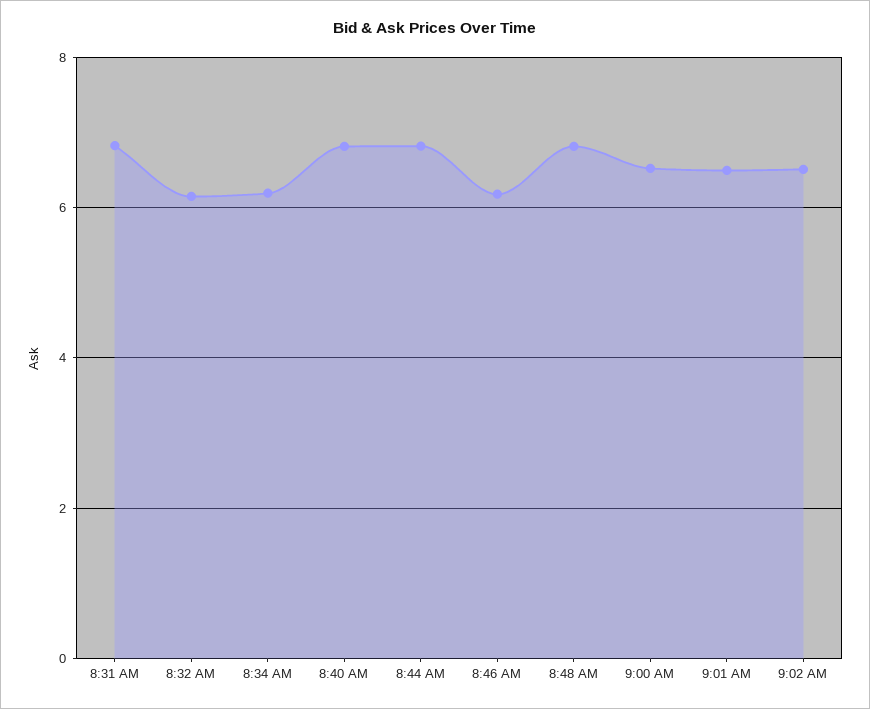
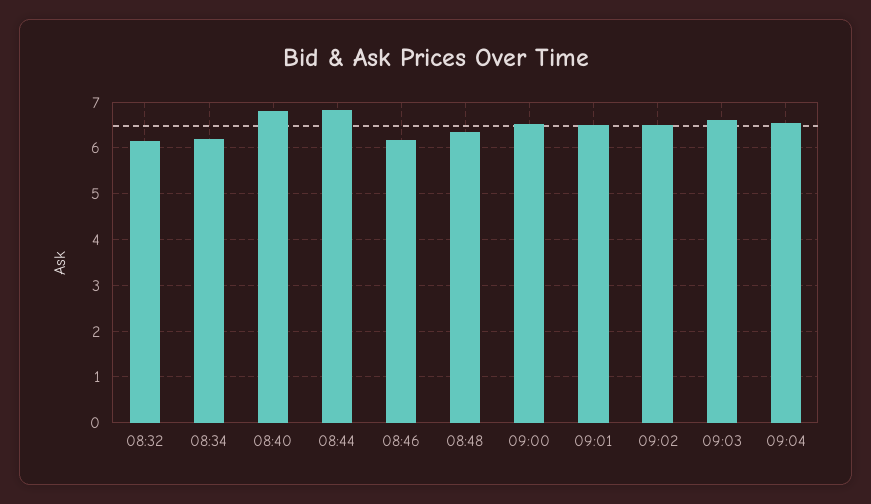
8:31 AM: 6.8 -> none
8:48 AM: 6.8 -> 6.4
09:03: none -> 6.6
09:04: none -> 6.6

